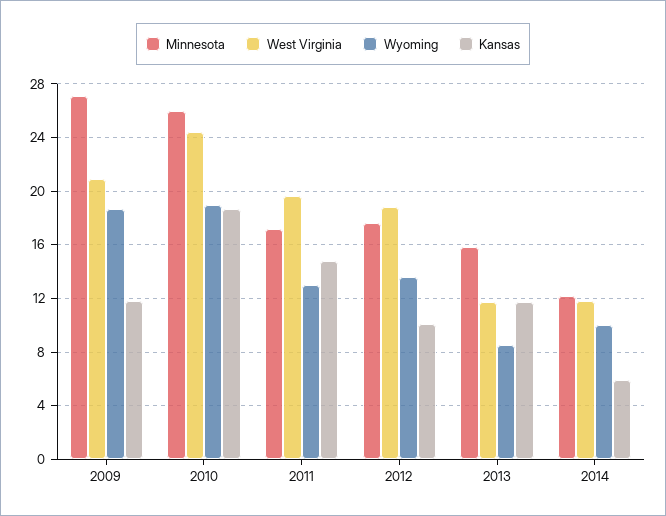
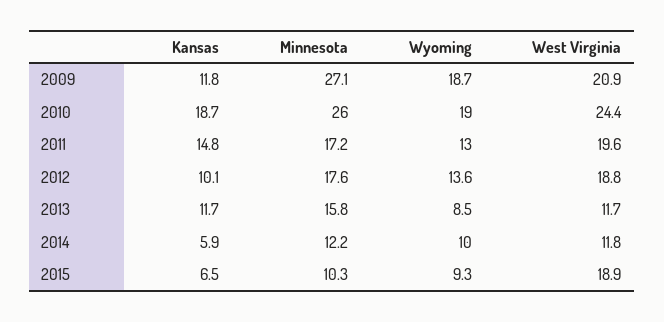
Kansas, 2015: none -> 6.5
Minnesota, 2015: none -> 10.3
Wyoming, 2015: none -> 9.3
West Virginia, 2015: none -> 18.9

